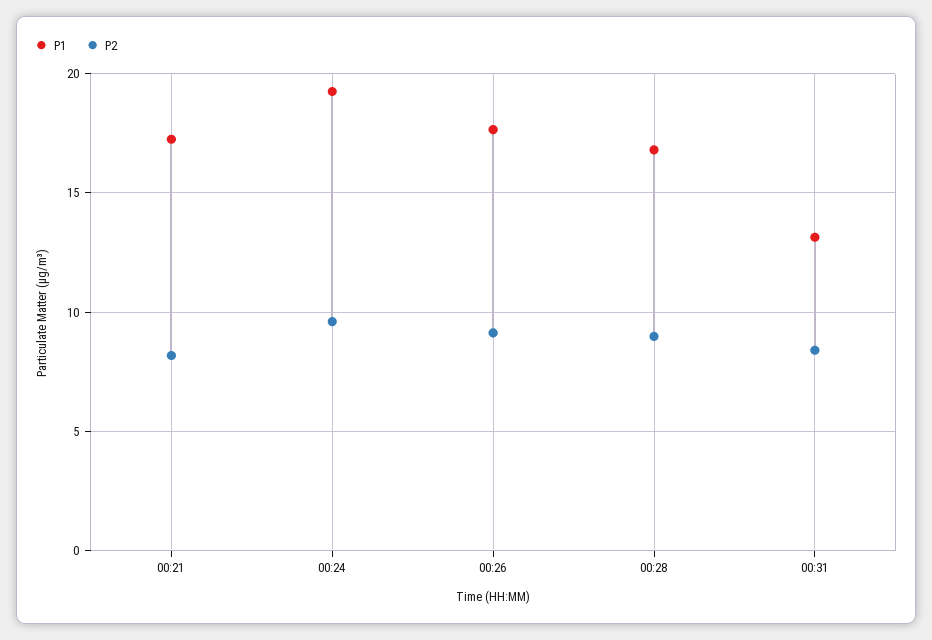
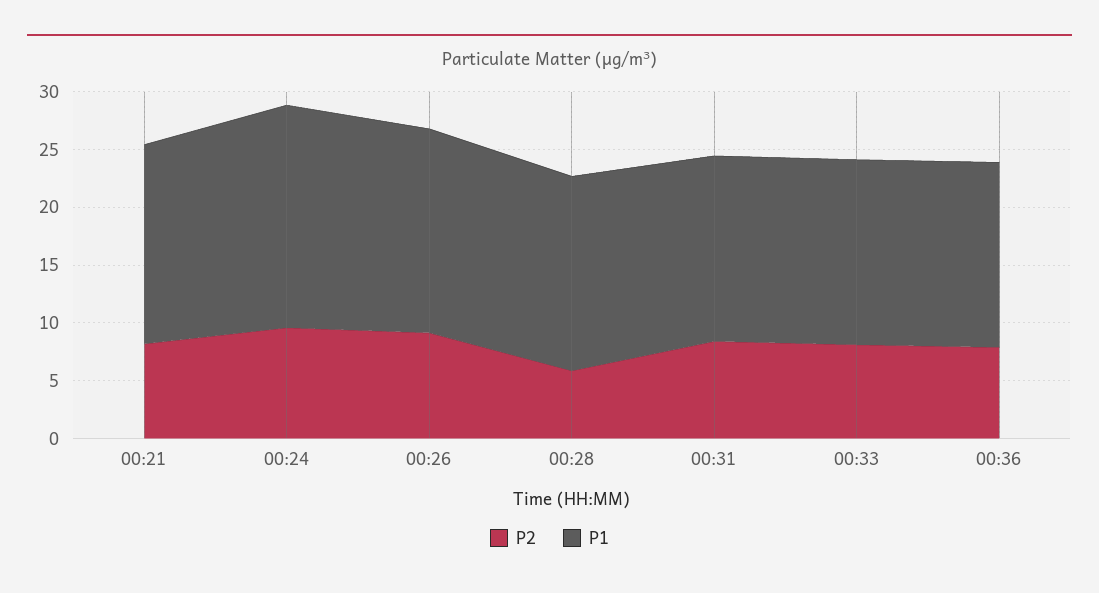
P2, 00:28: 9 -> 6
P1, 00:31: 13 -> 16
P2, 00:33: none -> 8
P1, 00:33: none -> 16
P2, 00:36: none -> 8
P1, 00:36: none -> 16

